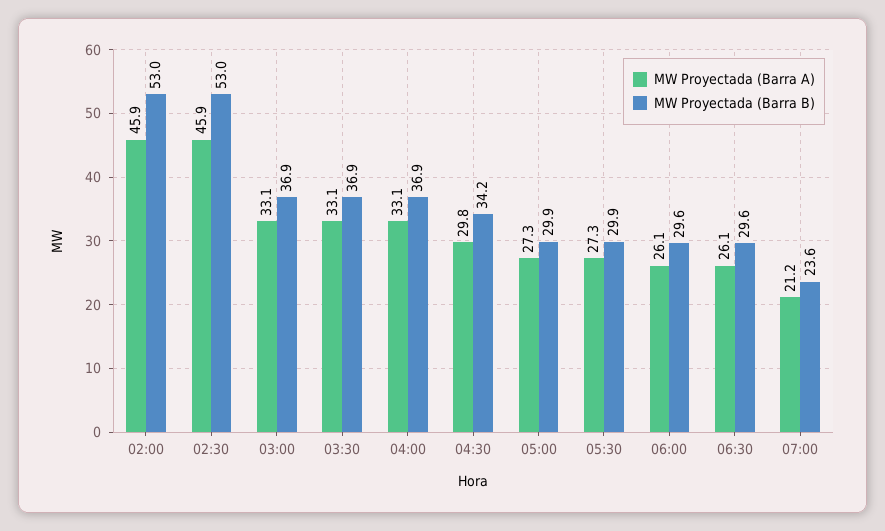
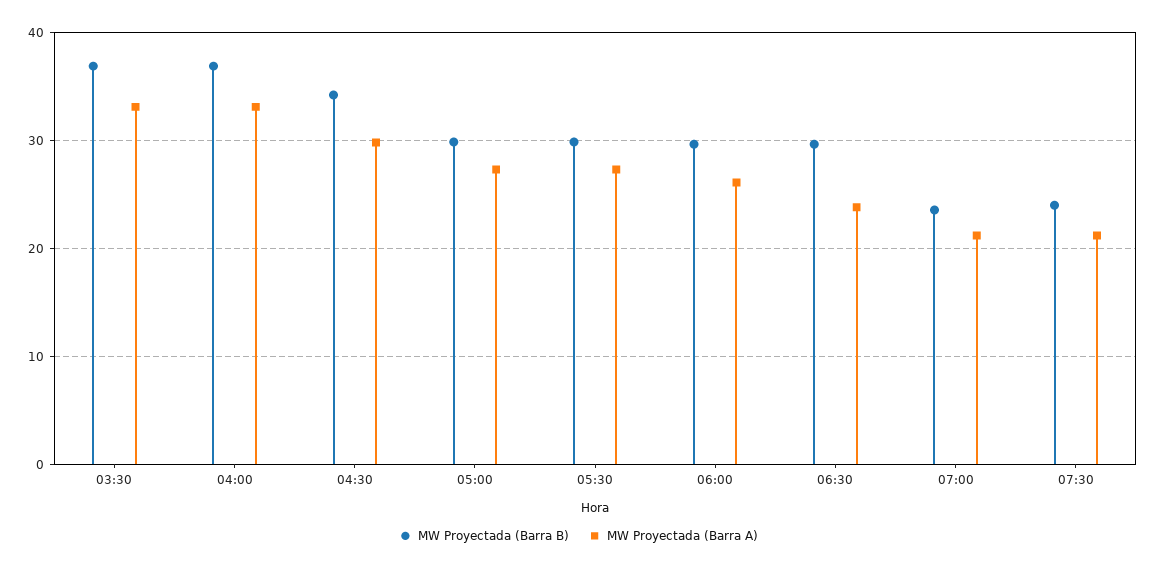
MW Proyectada (Barra A), 02:00: 45.9 -> none
MW Proyectada (Barra B), 02:00: 53 -> none
MW Proyectada (Barra A), 02:30: 45.9 -> none
MW Proyectada (Barra B), 02:30: 53 -> none
MW Proyectada (Barra A), 03:00: 33.1 -> none
MW Proyectada (Barra B), 03:00: 36.9 -> none
MW Proyectada (Barra A), 06:30: 26.1 -> 24
MW Proyectada (Barra B), 07:30: none -> 24
MW Proyectada (Barra A), 07:30: none -> 21

